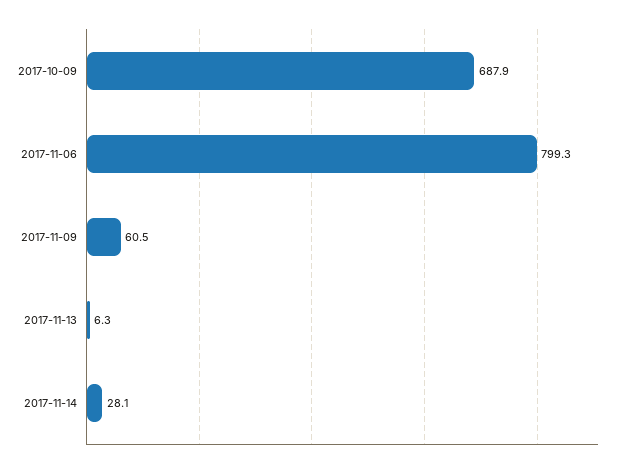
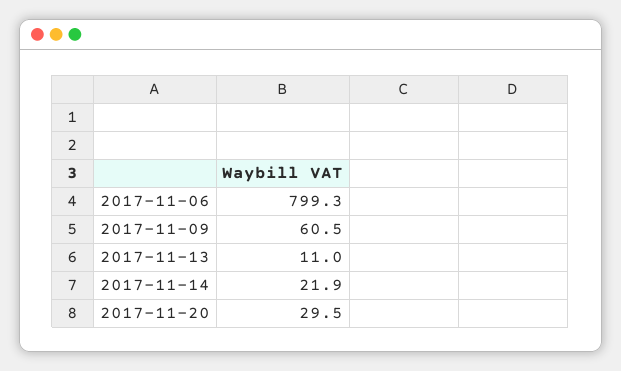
2017-10-09: 687.9 -> none
2017-11-13: 6.3 -> 11
2017-11-14: 28.1 -> 21.9
2017-11-20: none -> 29.5

